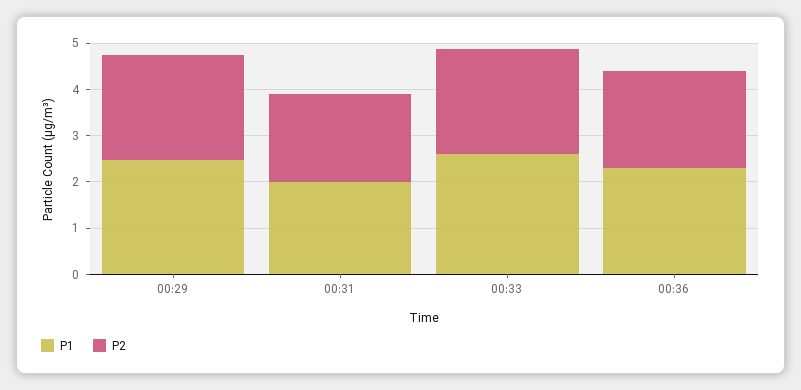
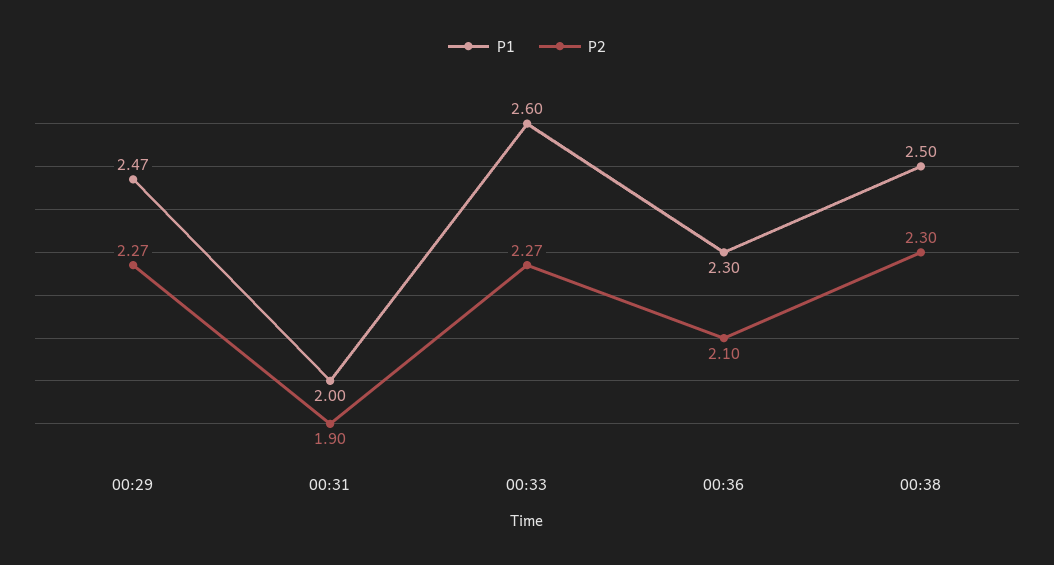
P1, 00:38: none -> 2.5
P2, 00:38: none -> 2.3

